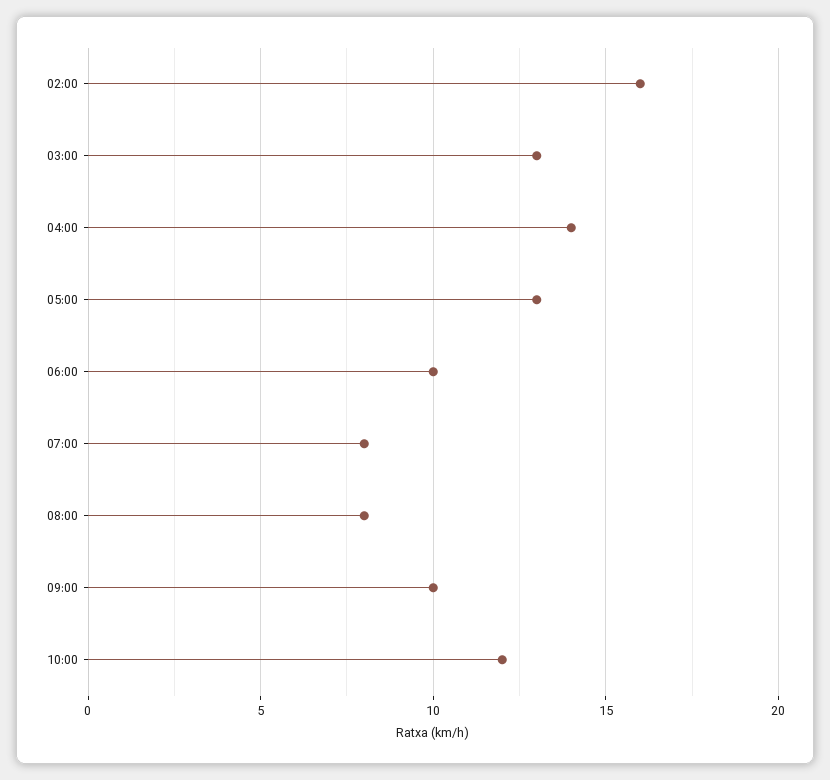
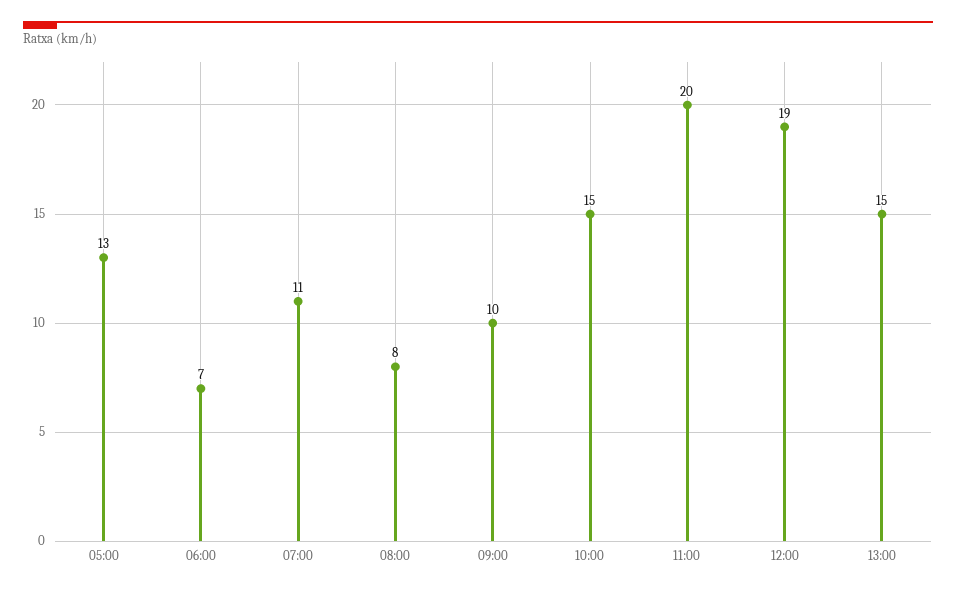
02:00: 16 -> none
03:00: 13 -> none
04:00: 14 -> none
06:00: 10 -> 7
07:00: 8 -> 11
10:00: 12 -> 15
11:00: none -> 20
12:00: none -> 19
13:00: none -> 15

